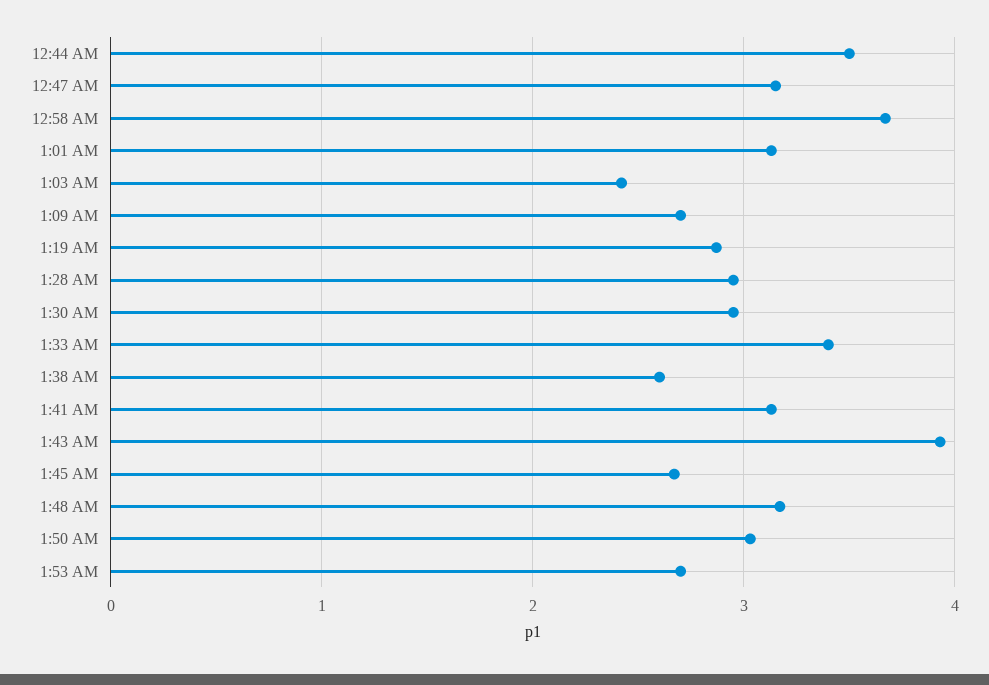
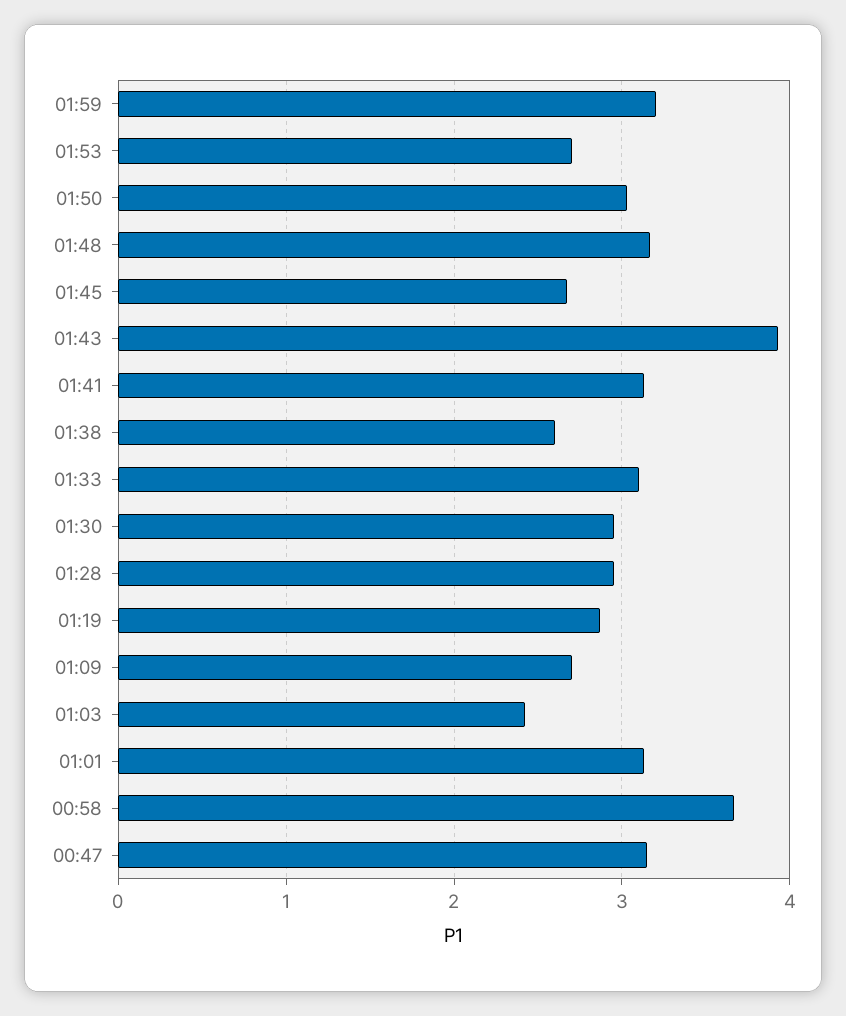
12:44 AM: 3.5 -> none
1:33 AM: 3.4 -> 3.1
01:59: none -> 3.2

